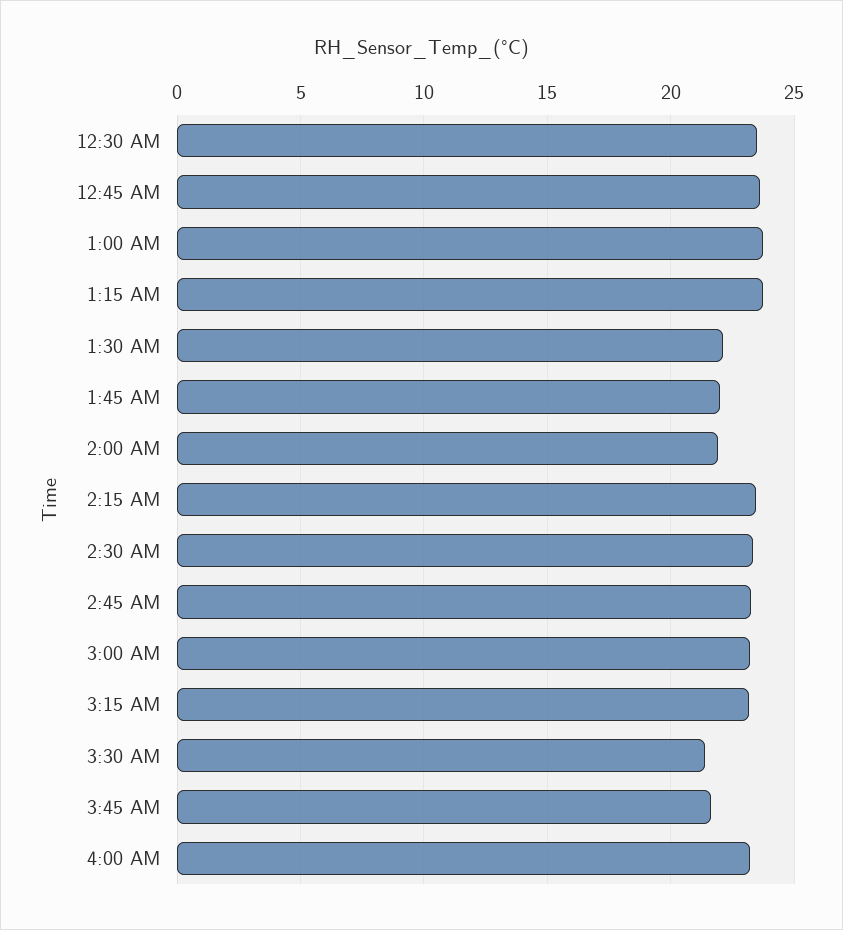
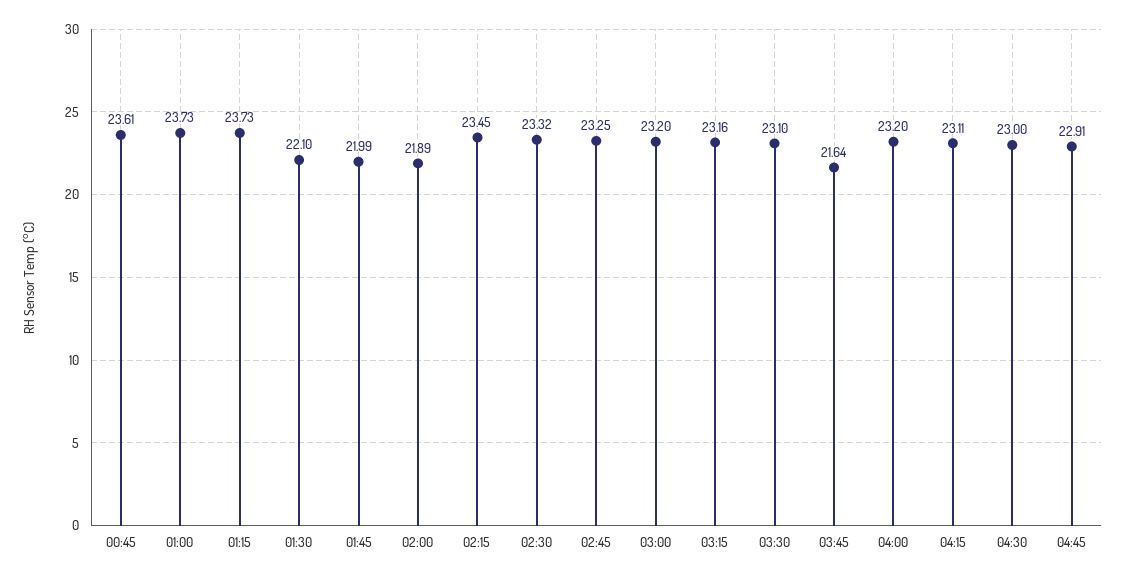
12:30 AM: 23.5 -> none
3:30 AM: 21.5 -> 23.1
04:15: none -> 23.11
04:30: none -> 23
04:45: none -> 22.91

